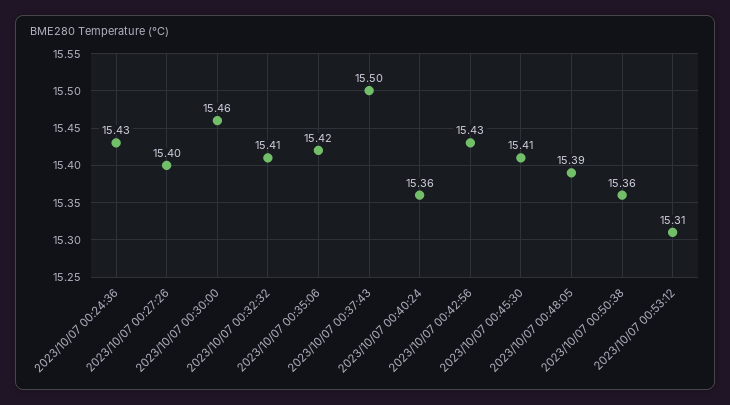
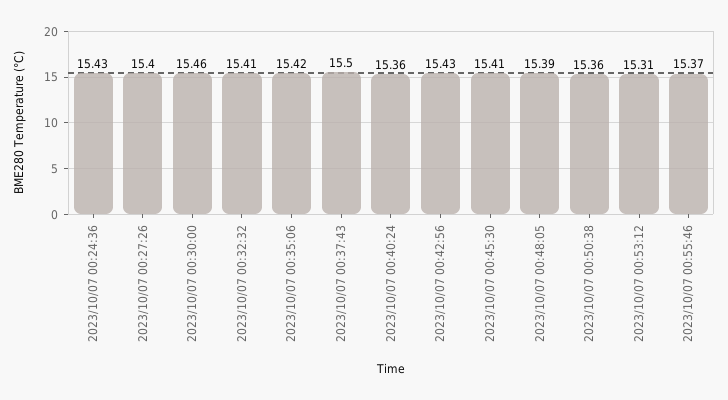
2023/10/07 00:55:46: none -> 15.37

